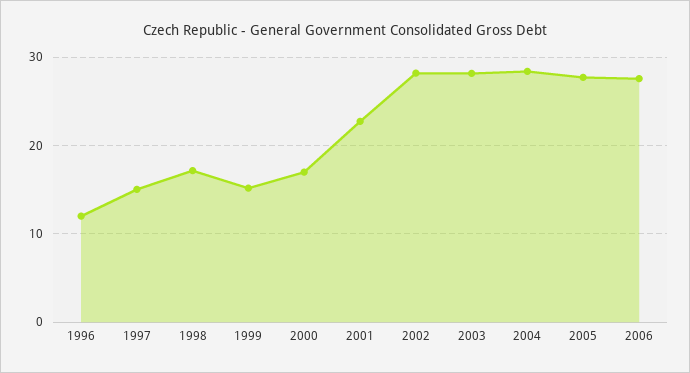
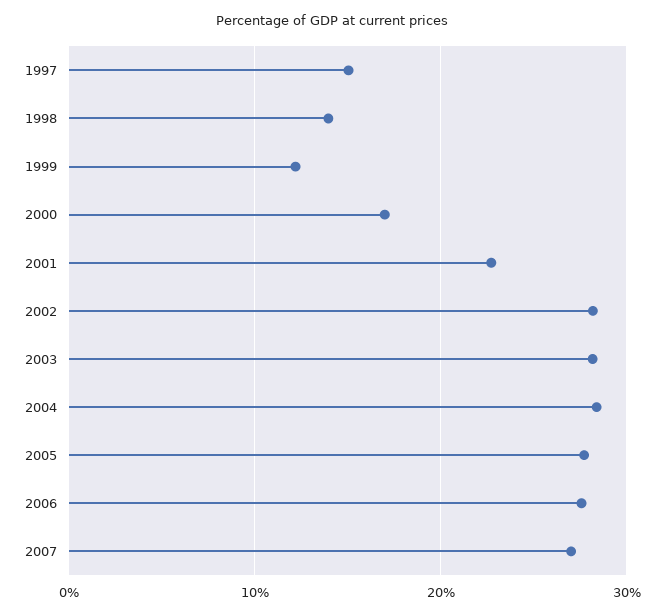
1996: 12 -> none
1998: 17 -> 14
1999: 15 -> 12
2007: none -> 27

